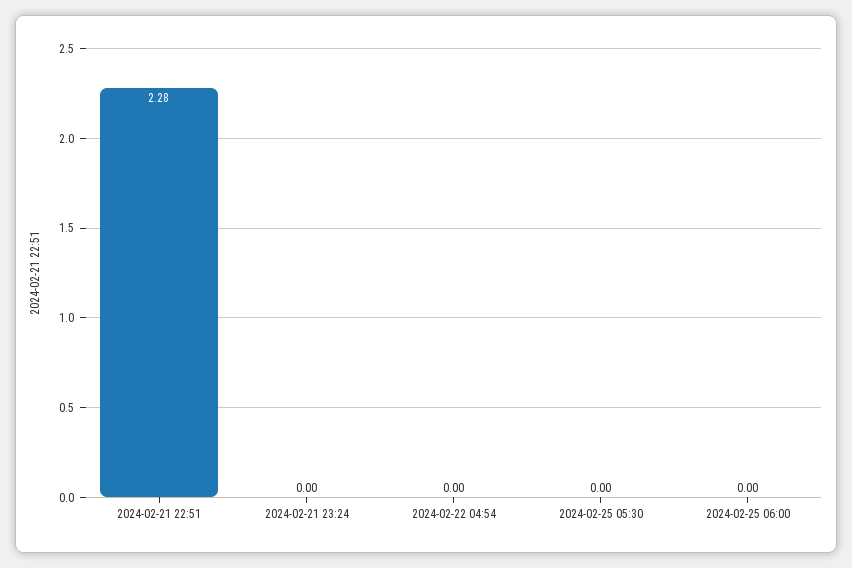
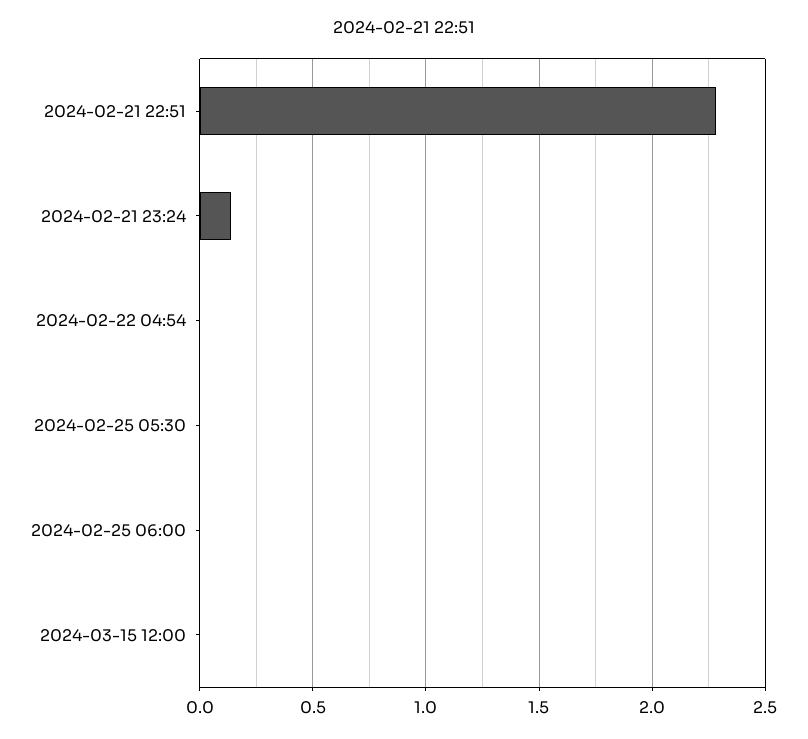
2024-02-21 23:24: 0 -> 0.15
2024-03-15 12:00: none -> 0

